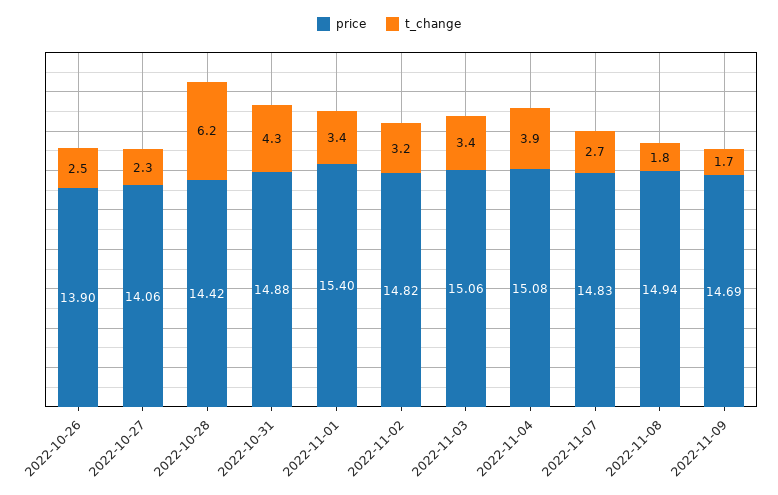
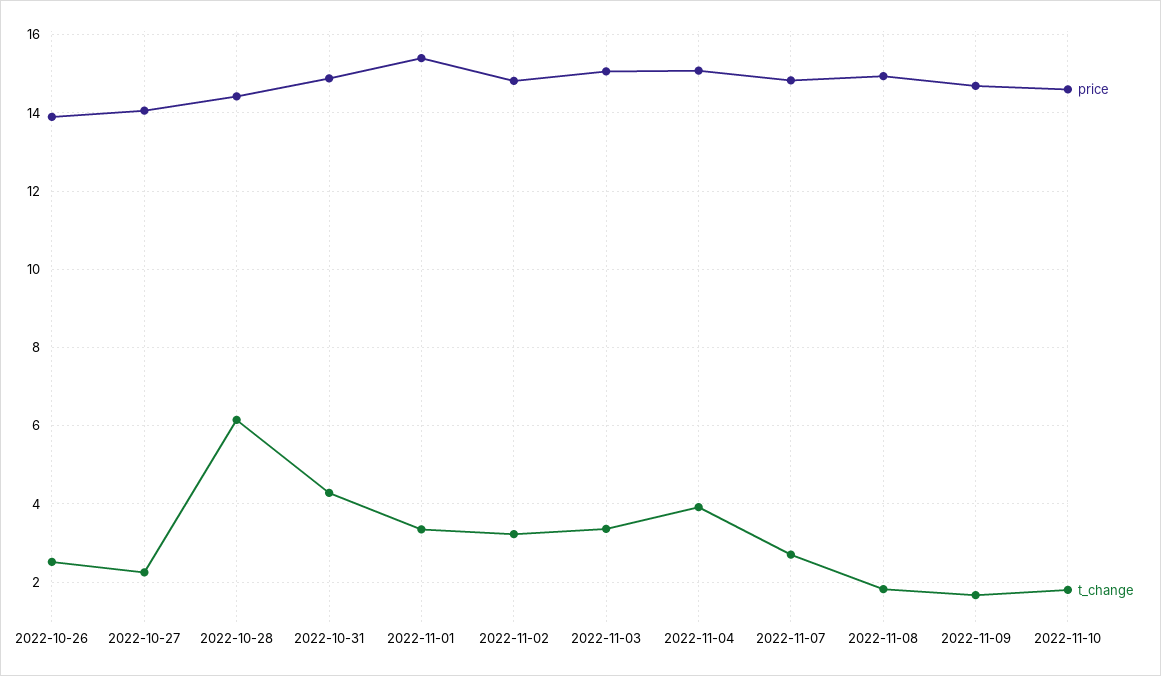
price, 2022-11-10: none -> 14.6
t_change, 2022-11-10: none -> 1.8

